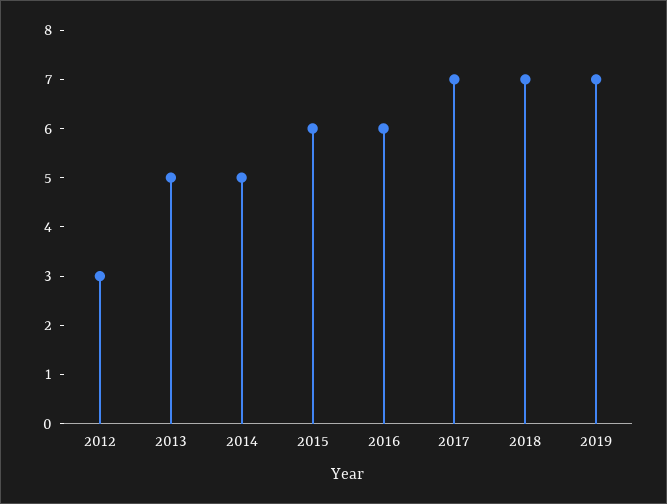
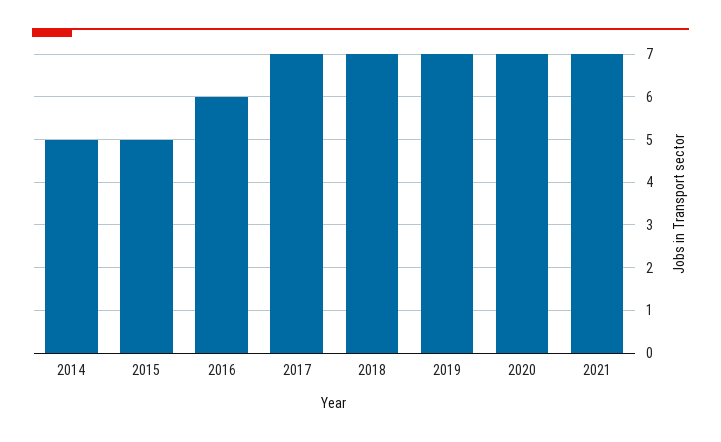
2012: 3 -> none
2013: 5 -> none
2015: 6 -> 5
2020: none -> 7
2021: none -> 7

